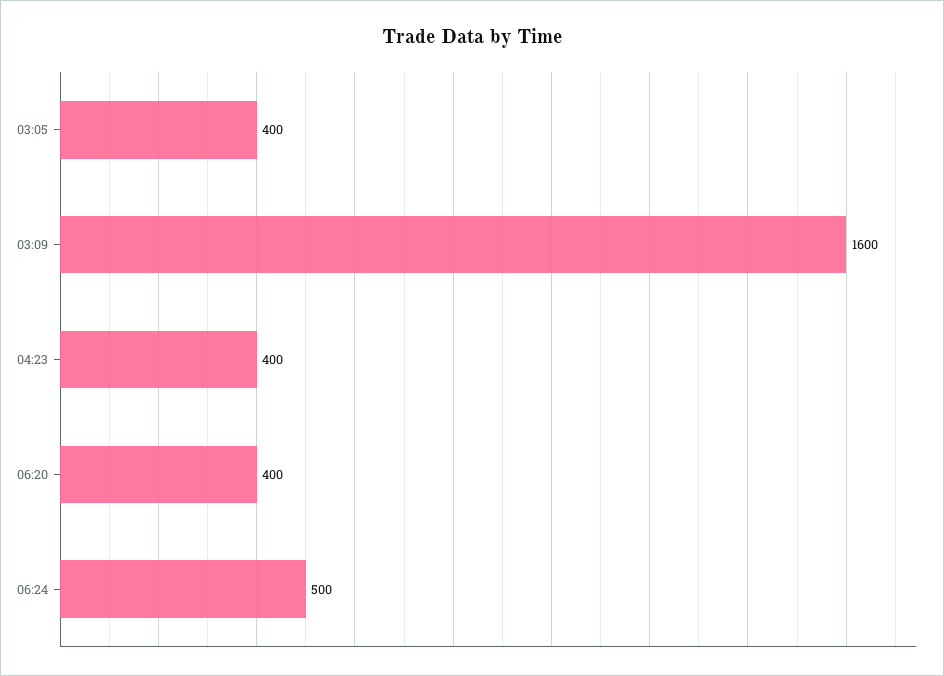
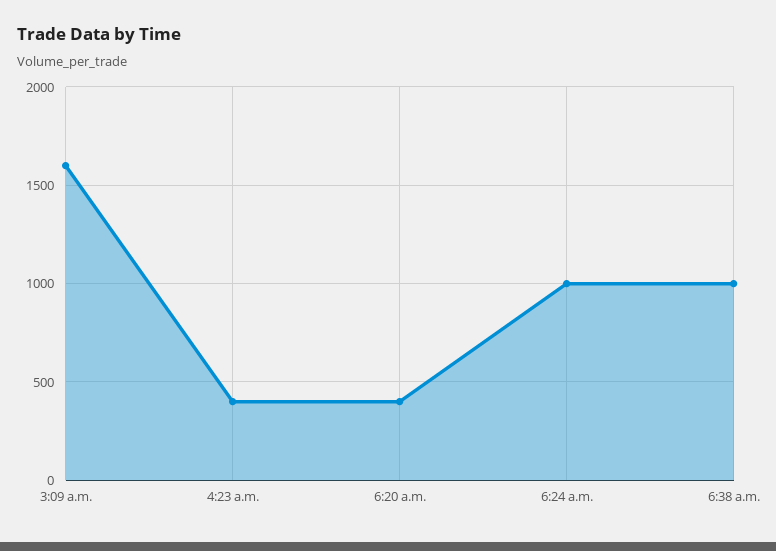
03:05: 400 -> none
06:24: 500 -> 1000
6:38 a.m.: none -> 1000

